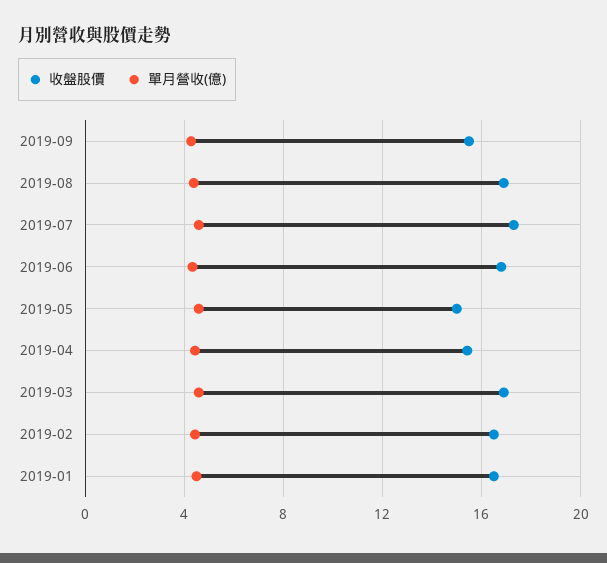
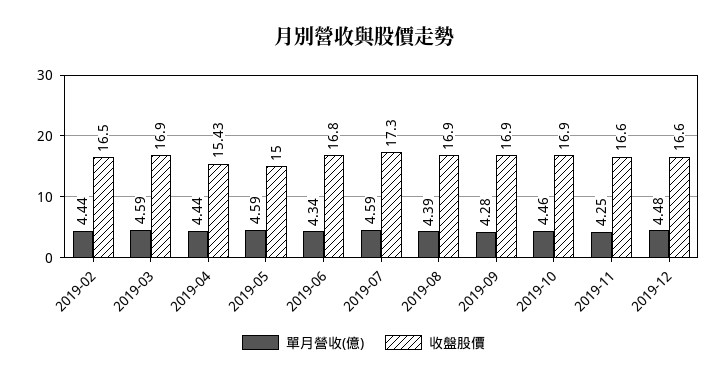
收盤股價, 2019-09: 15.5 -> 16.9
收盤股價, 2019-01: 16.5 -> none
單月營收(億), 2019-01: 4.5 -> none
單月營收(億), 2019-10: none -> 4.46
收盤股價, 2019-10: none -> 16.9
單月營收(億), 2019-11: none -> 4.25
收盤股價, 2019-11: none -> 16.6
單月營收(億), 2019-12: none -> 4.48
收盤股價, 2019-12: none -> 16.6

